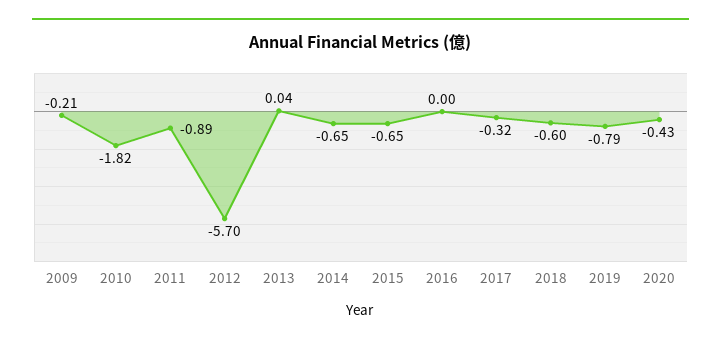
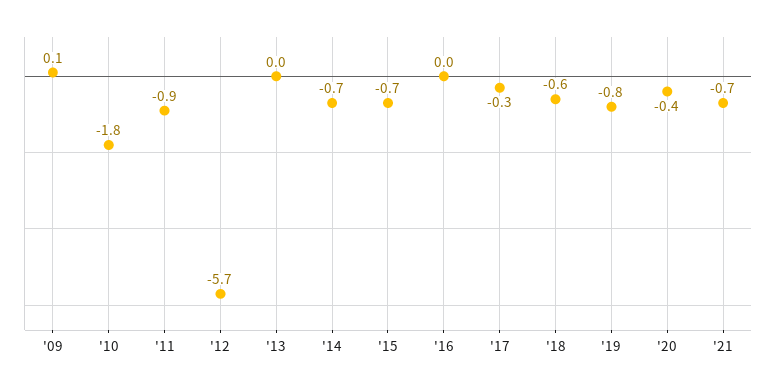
2009: -0.21 -> 0.1
'21: none -> -0.7

